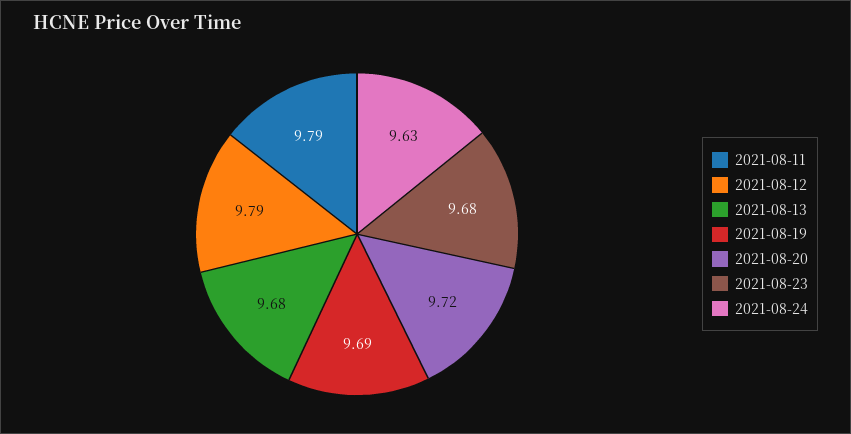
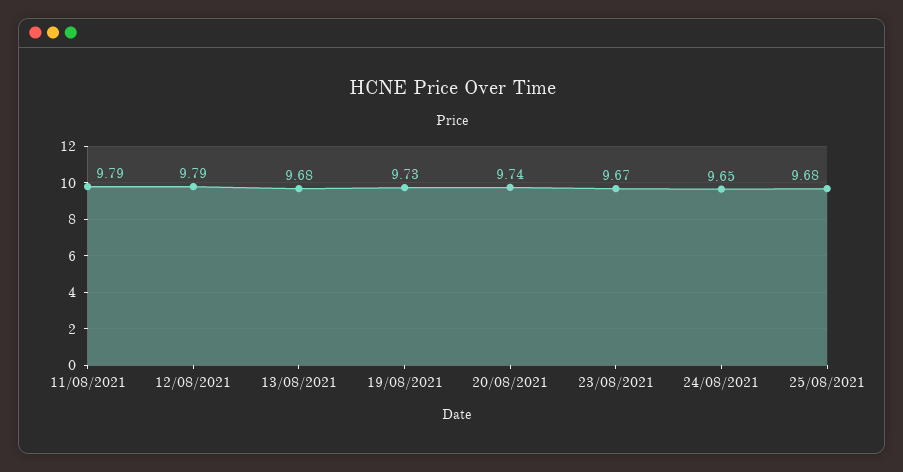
2021-08-19: 9.69 -> 9.73
2021-08-20: 9.72 -> 9.74
2021-08-23: 9.68 -> 9.67
2021-08-24: 9.63 -> 9.65
25/08/2021: none -> 9.68

